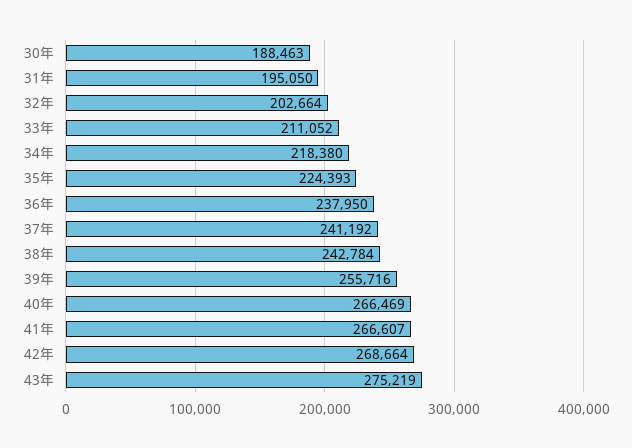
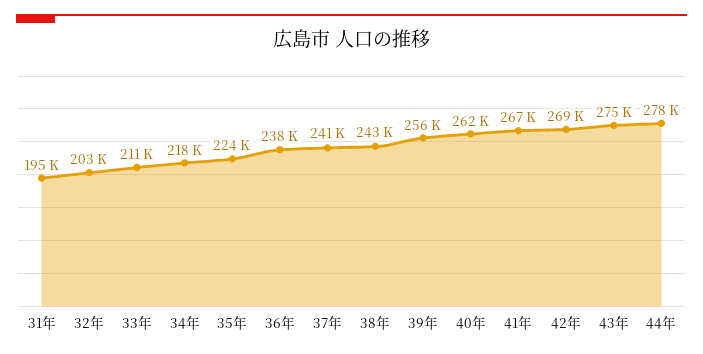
30年: 188463 -> none
40年: 266469 -> 262000
44年: none -> 278000

